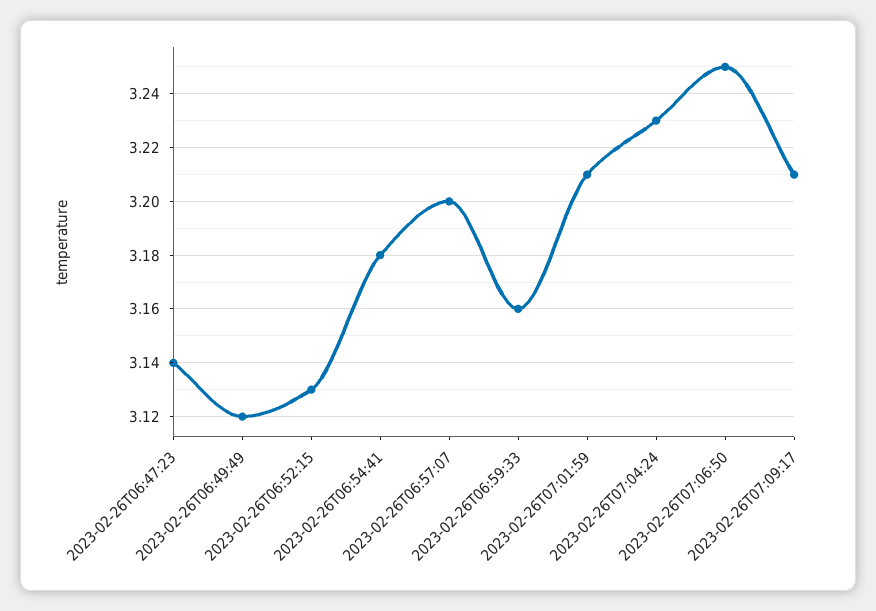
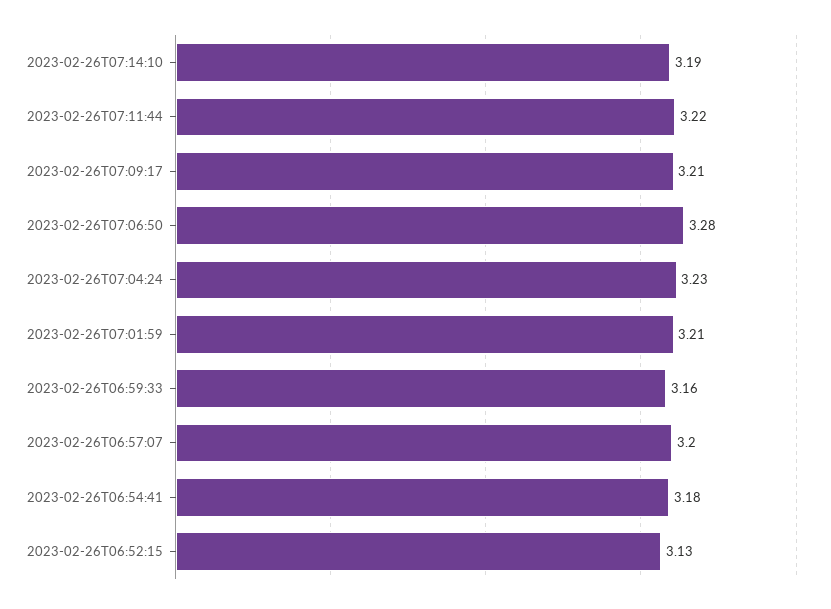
2023-02-26T06:47:23: 3.14 -> none
2023-02-26T06:49:49: 3.12 -> none
2023-02-26T07:06:50: 3.25 -> 3.28
2023-02-26T07:14:10: none -> 3.19
2023-02-26T07:11:44: none -> 3.22

